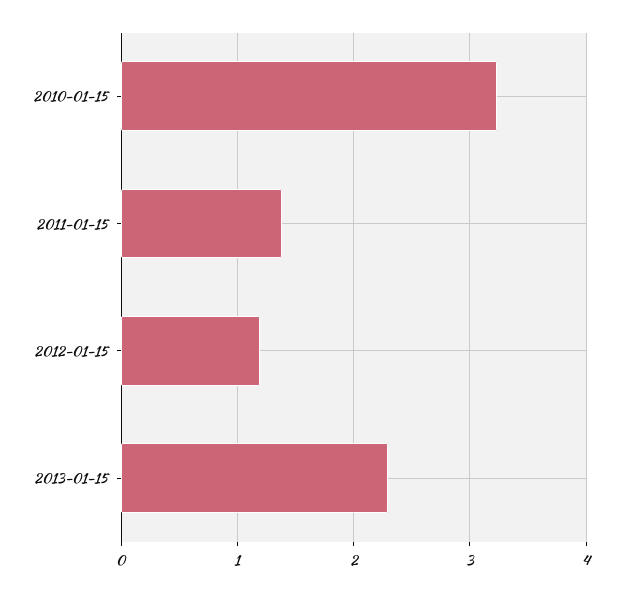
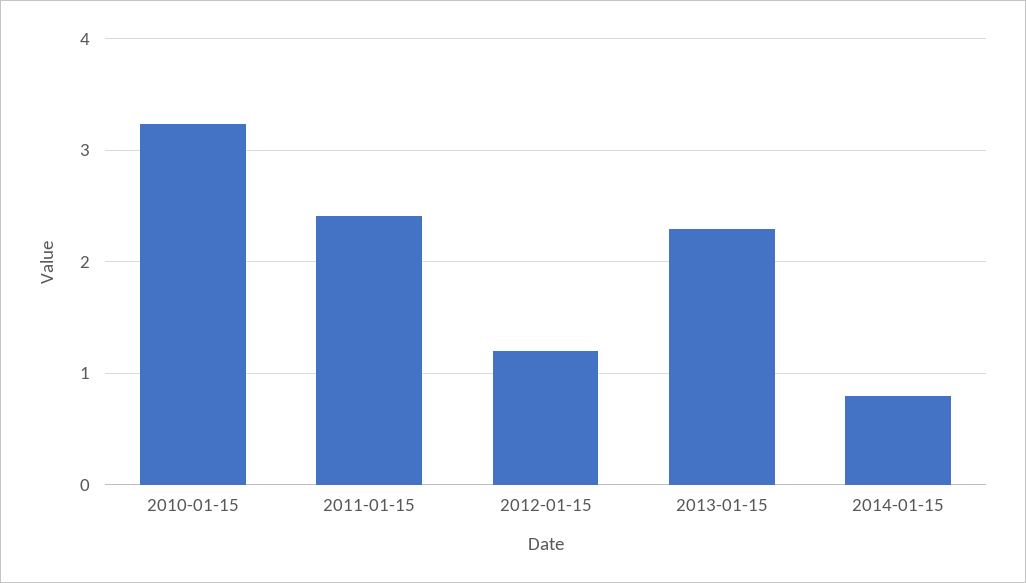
2011-01-15: 1.4 -> 2.4
2014-01-15: none -> 0.8

